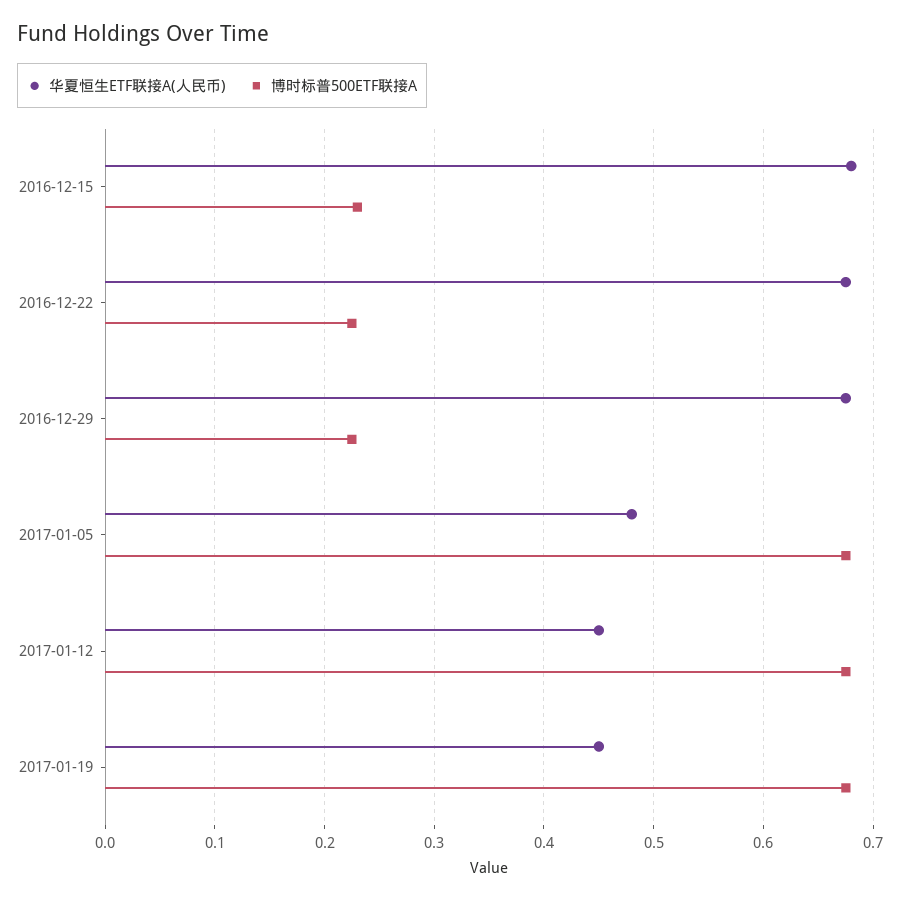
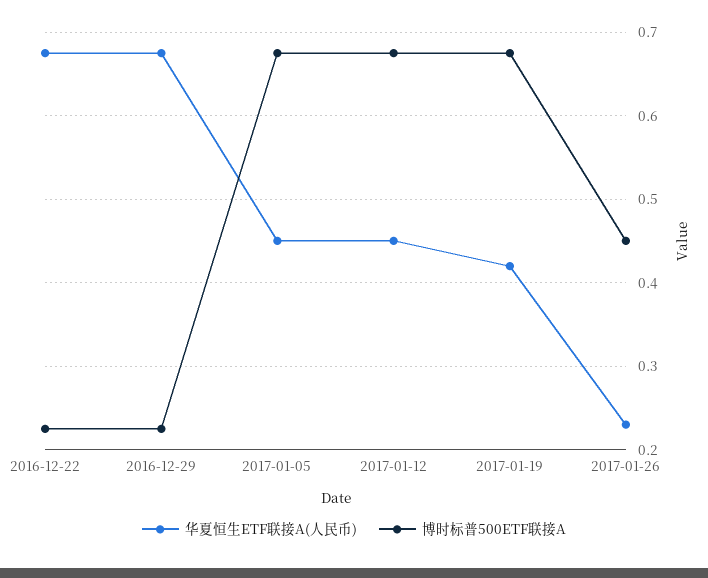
华夏恒生ETF联接A(人民币), 2016-12-15: 0.68 -> none
博时标普500ETF联接A, 2016-12-15: 0.23 -> none
华夏恒生ETF联接A(人民币), 2017-01-05: 0.48 -> 0.45
华夏恒生ETF联接A(人民币), 2017-01-19: 0.45 -> 0.42
华夏恒生ETF联接A(人民币), 2017-01-26: none -> 0.23
博时标普500ETF联接A, 2017-01-26: none -> 0.45

